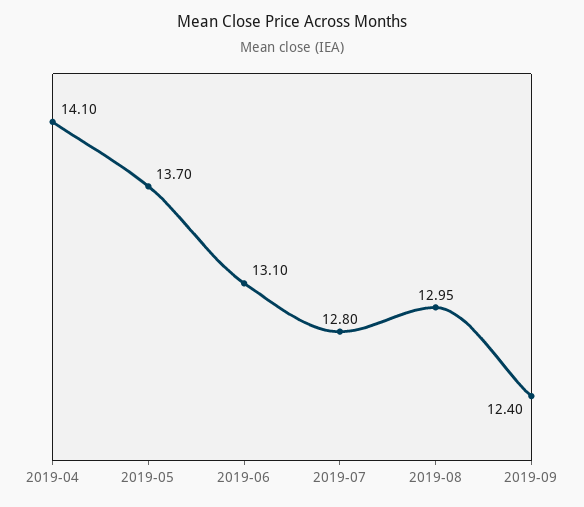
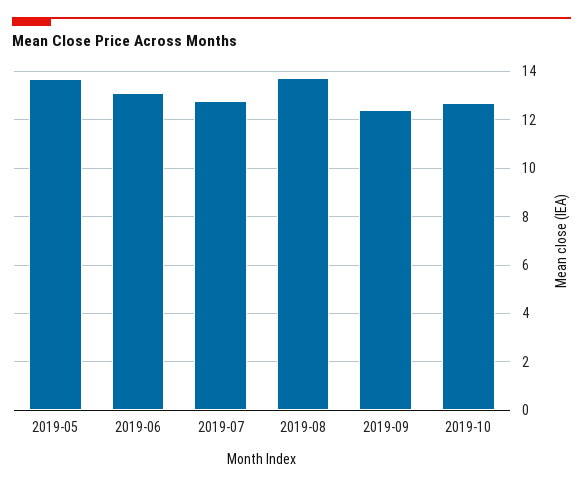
2019-04: 14.1 -> none
2019-08: 12.95 -> 13.75
2019-10: none -> 12.75

